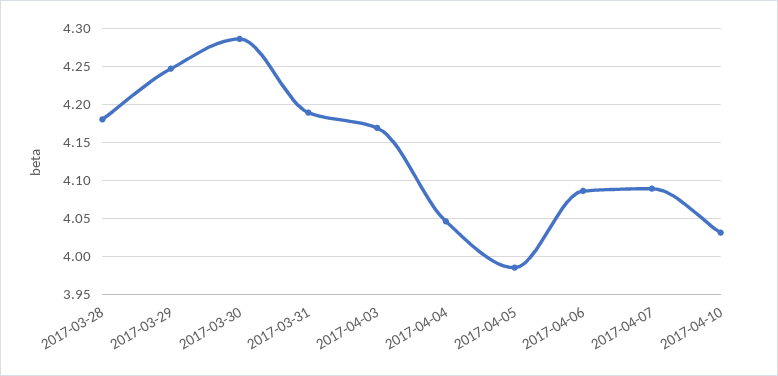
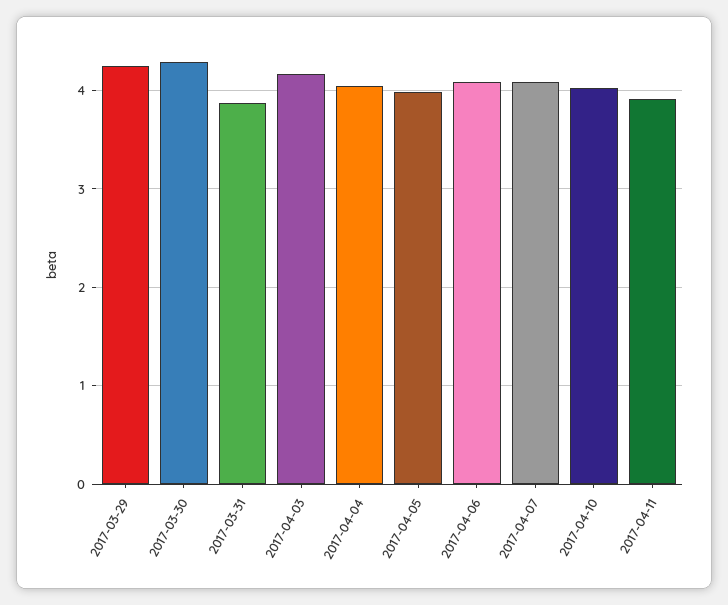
2017-03-28: 4.18 -> none
2017-03-31: 4.19 -> 3.9
2017-04-11: none -> 3.9

